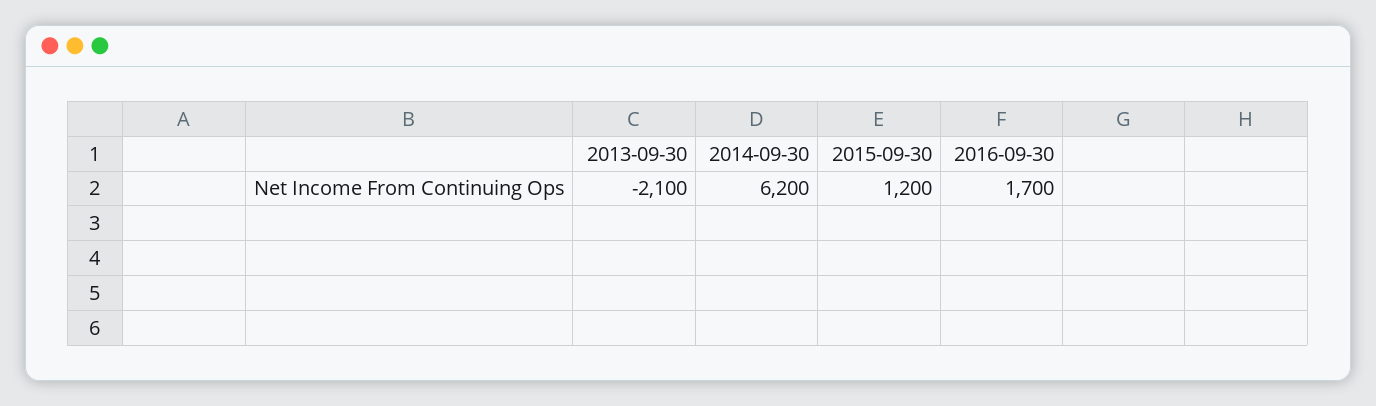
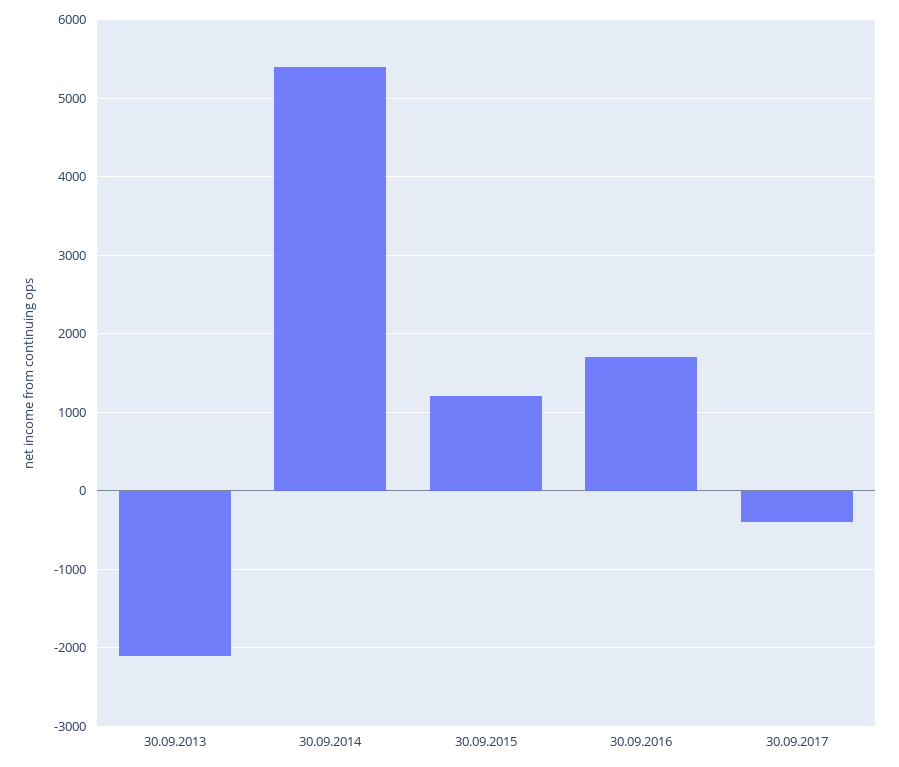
2014-09-30: 6200 -> 5400
30.09.2017: none -> -400

